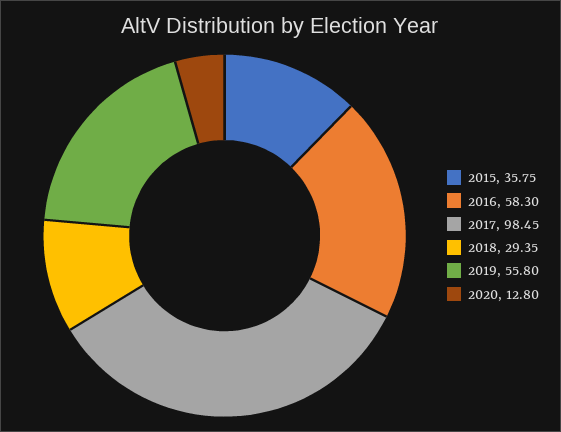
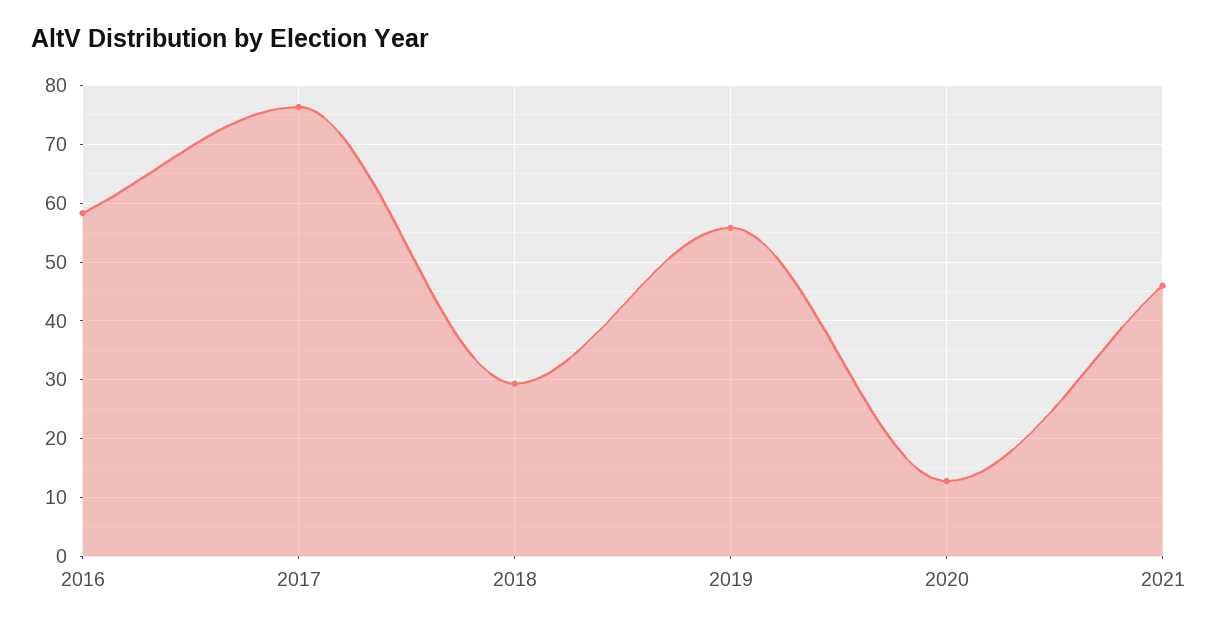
2015: 35.75 -> none
2017: 98.45 -> 76
2021: none -> 46

